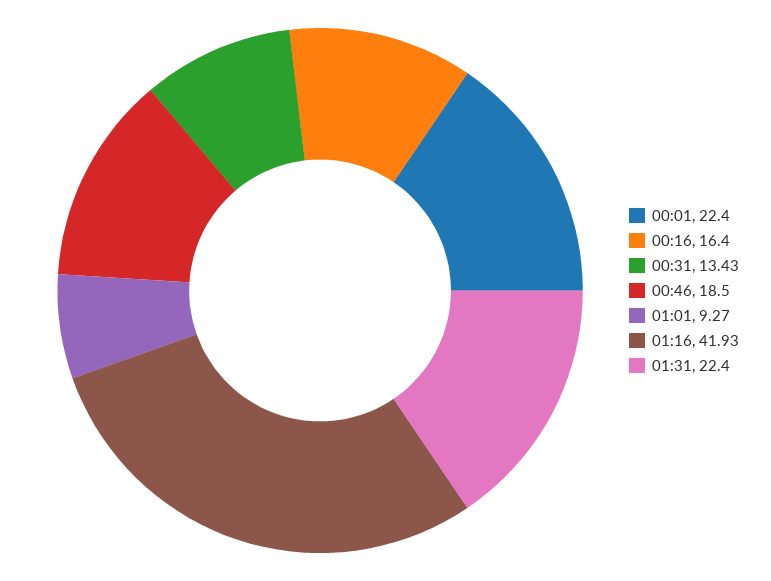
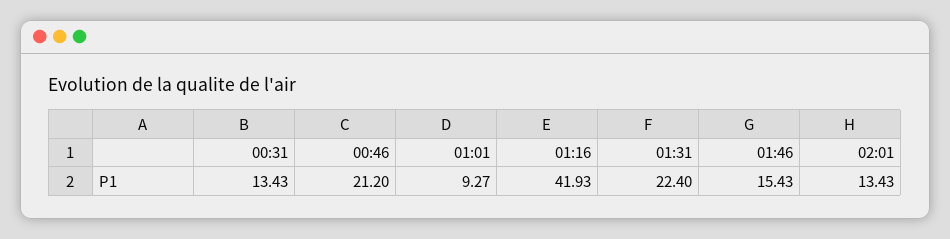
00:01: 22.4 -> none
00:16: 16.4 -> none
00:46: 18.5 -> 21.2
01:46: none -> 15.43
02:01: none -> 13.43

